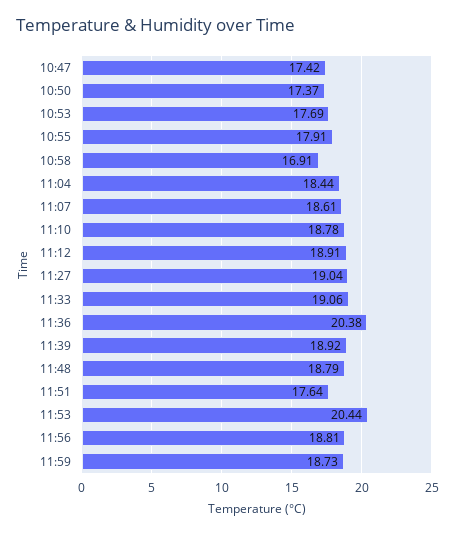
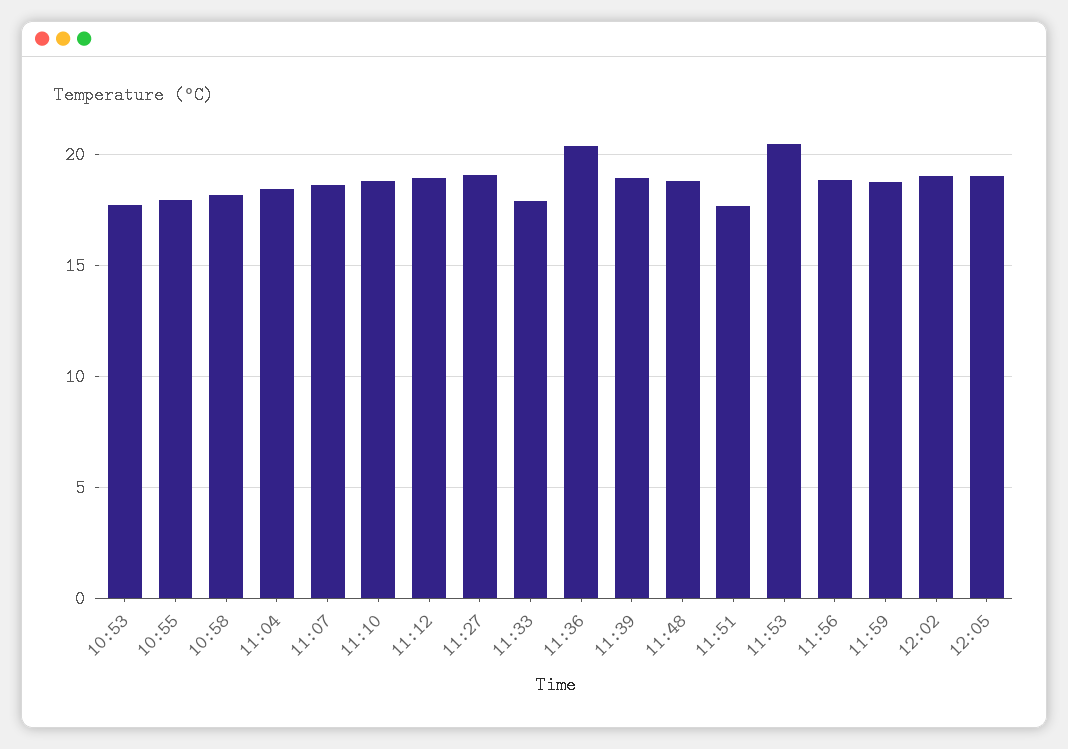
10:47: 17.42 -> none
10:50: 17.37 -> none
10:58: 16.91 -> 18
11:33: 19.06 -> 18
12:02: none -> 19
12:05: none -> 19

